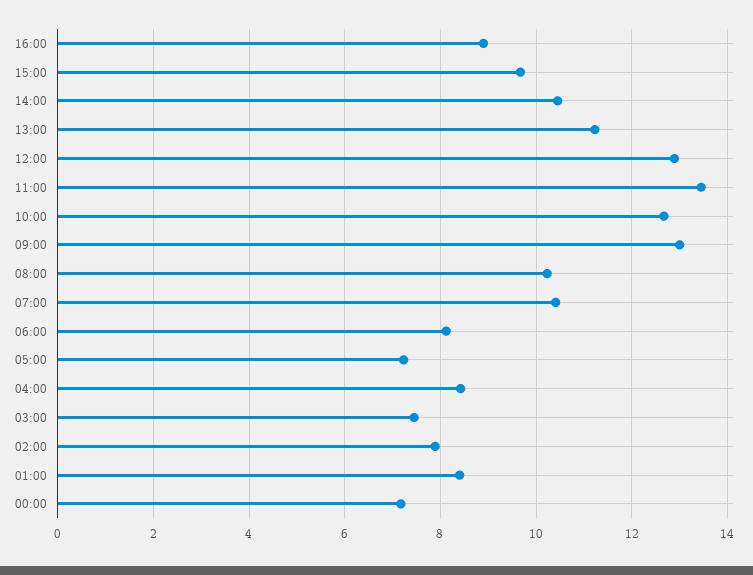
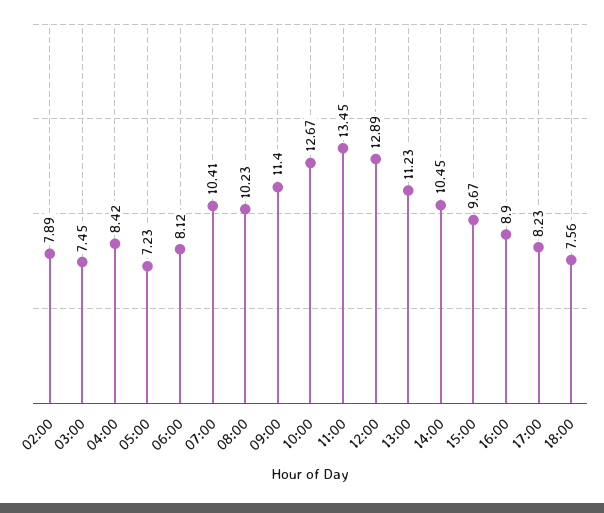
09:00: 13 -> 11.4
01:00: 8.4 -> none
00:00: 7.2 -> none
17:00: none -> 8.23
18:00: none -> 7.56

